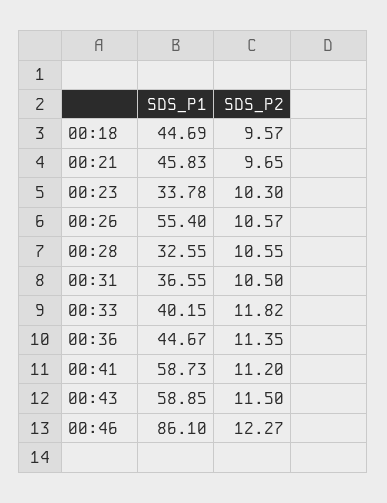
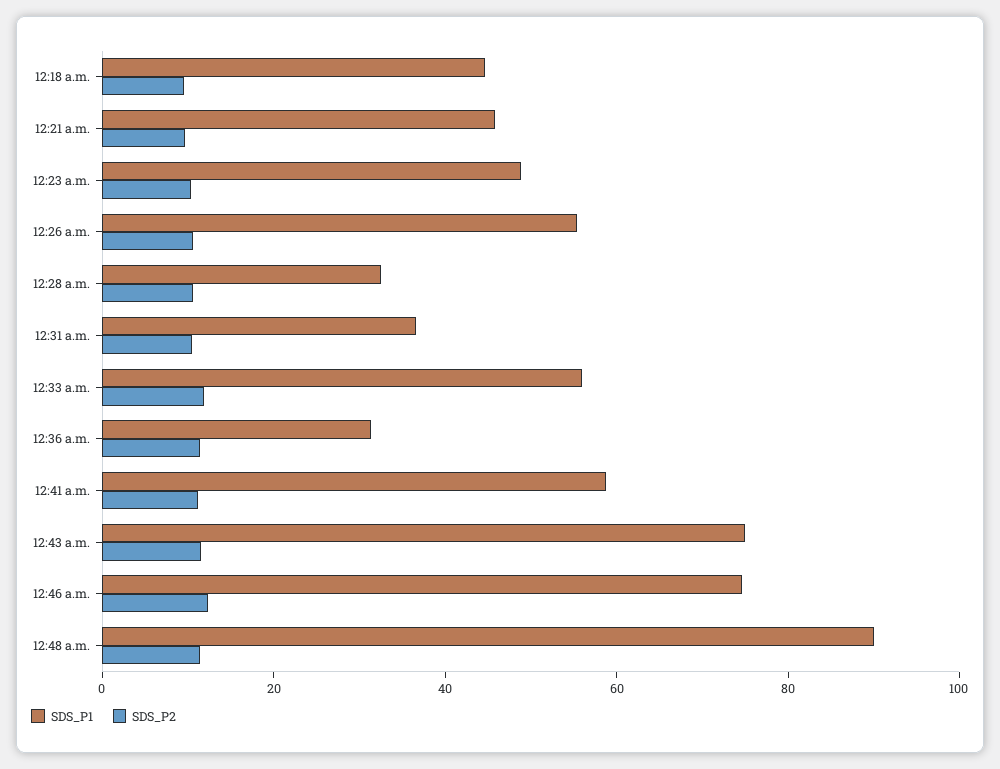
SDS_P1, 00:23: 33.78 -> 50
SDS_P1, 00:33: 40.15 -> 55
SDS_P1, 00:36: 44.67 -> 30
SDS_P1, 00:43: 58.85 -> 75
SDS_P1, 00:46: 86.1 -> 75
SDS_P1, 12:48 a.m.: none -> 90
SDS_P2, 12:48 a.m.: none -> 10

